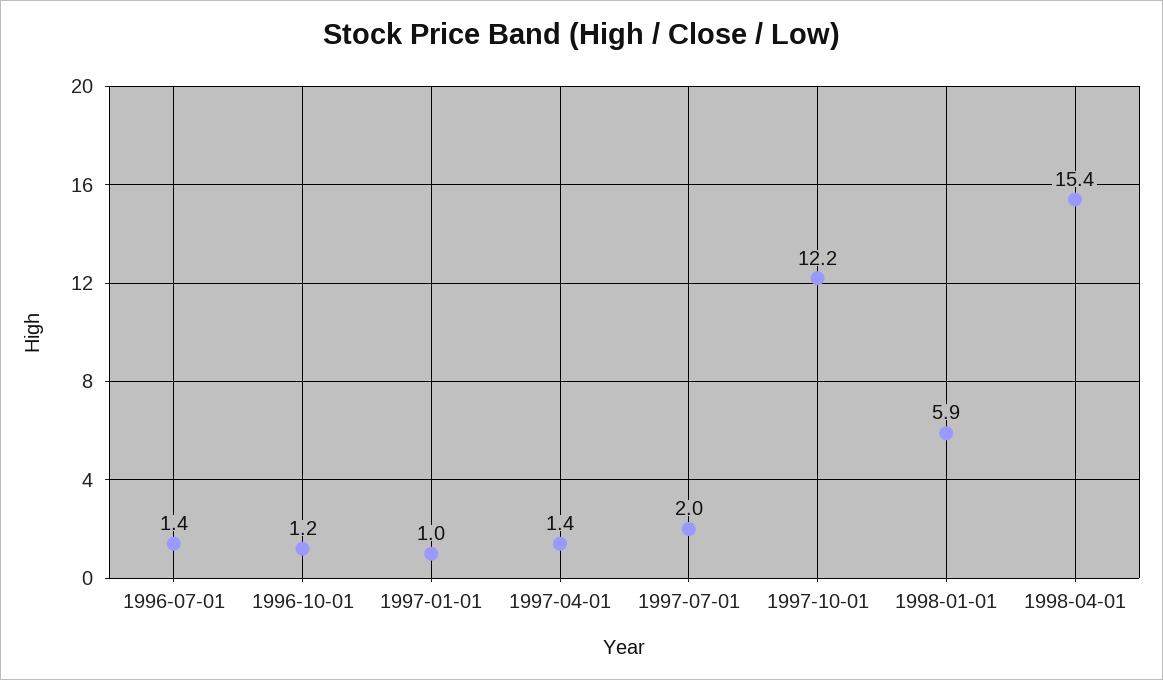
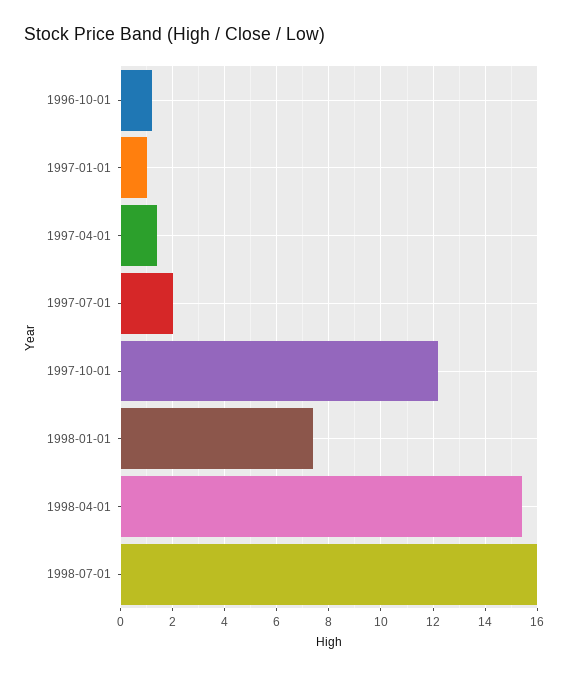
1996-07-01: 1.4 -> none
1998-01-01: 5.9 -> 7.5
1998-07-01: none -> 16

